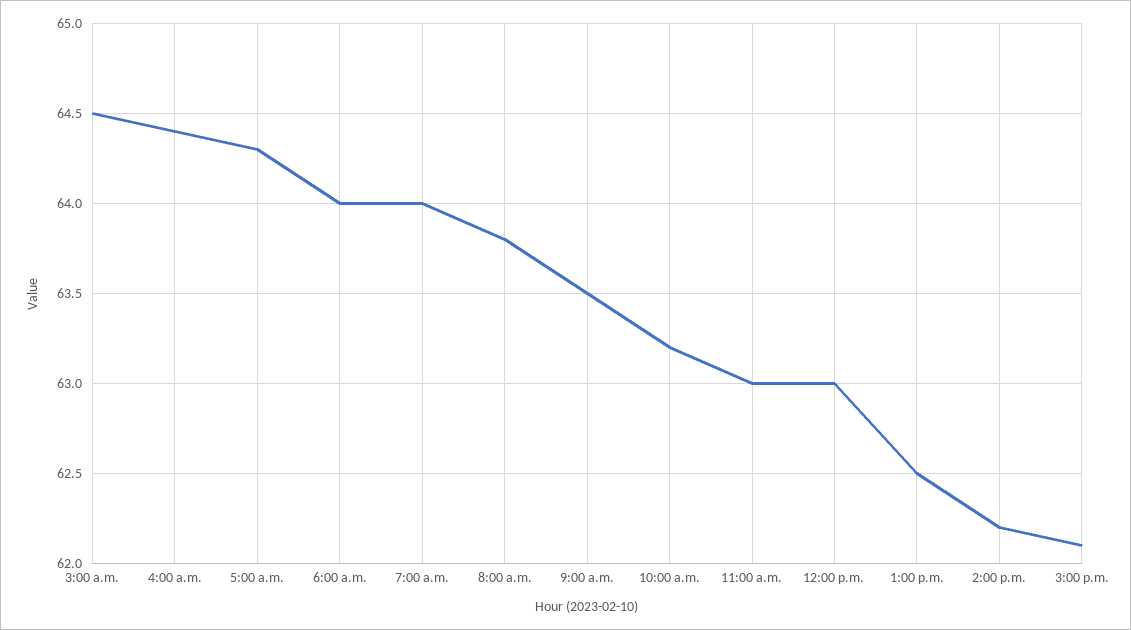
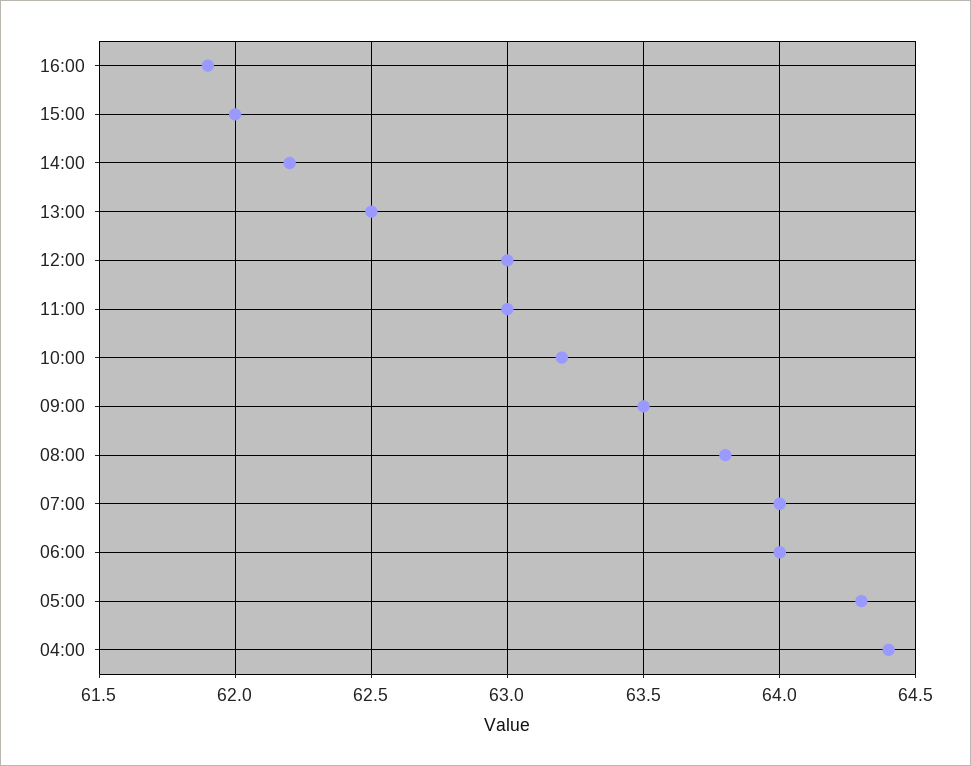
3:00 a.m.: 64.5 -> none
3:00 p.m.: 62.1 -> 62
16:00: none -> 61.9

